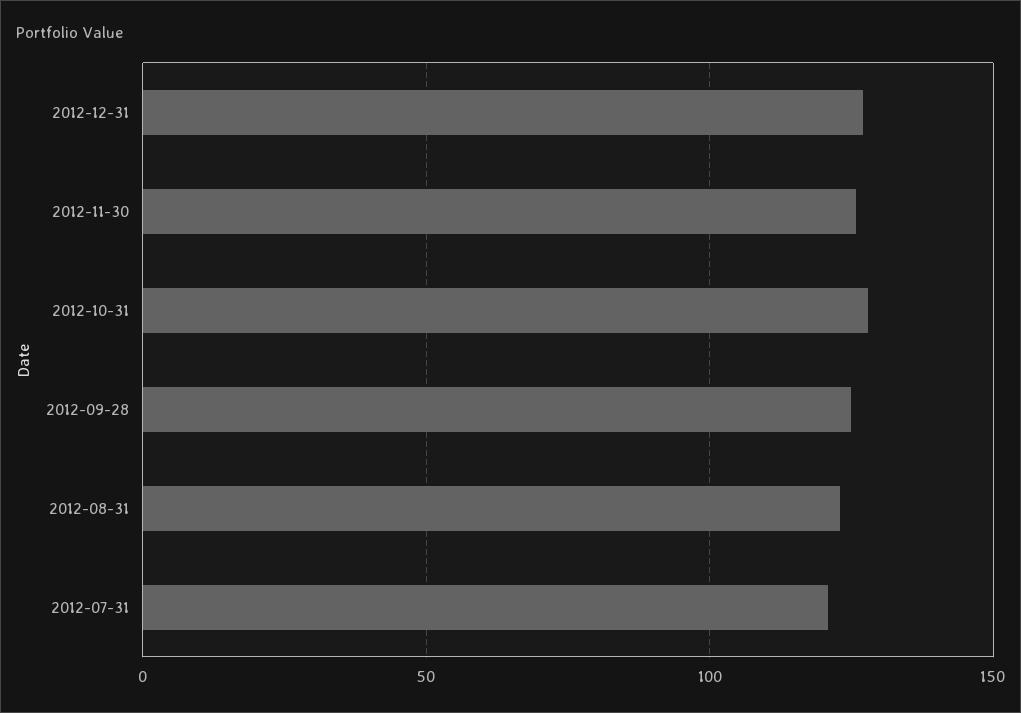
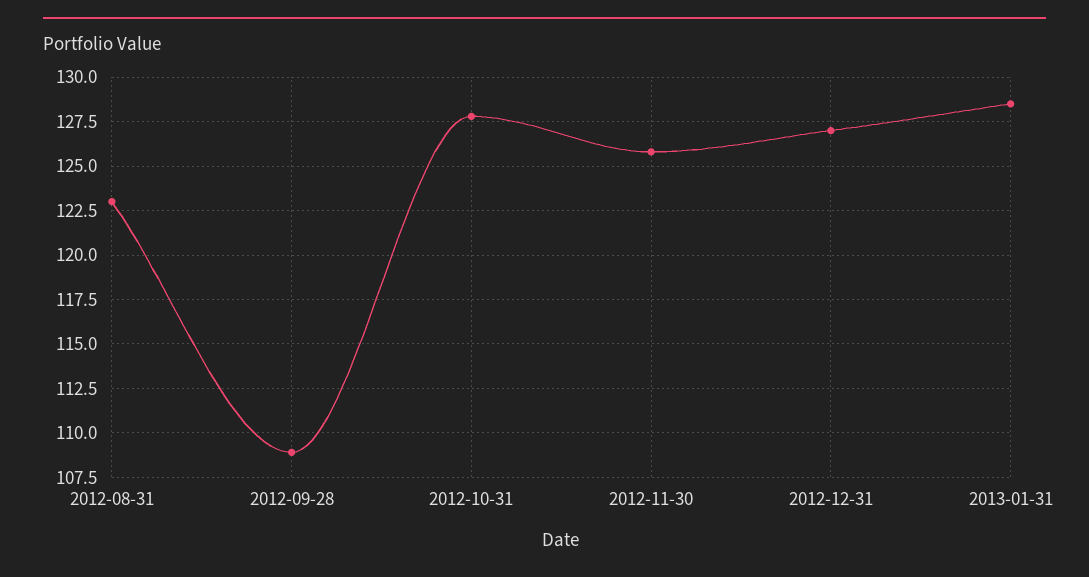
2012-09-28: 125 -> 109
2012-07-31: 120 -> none
2013-01-31: none -> 128.5

